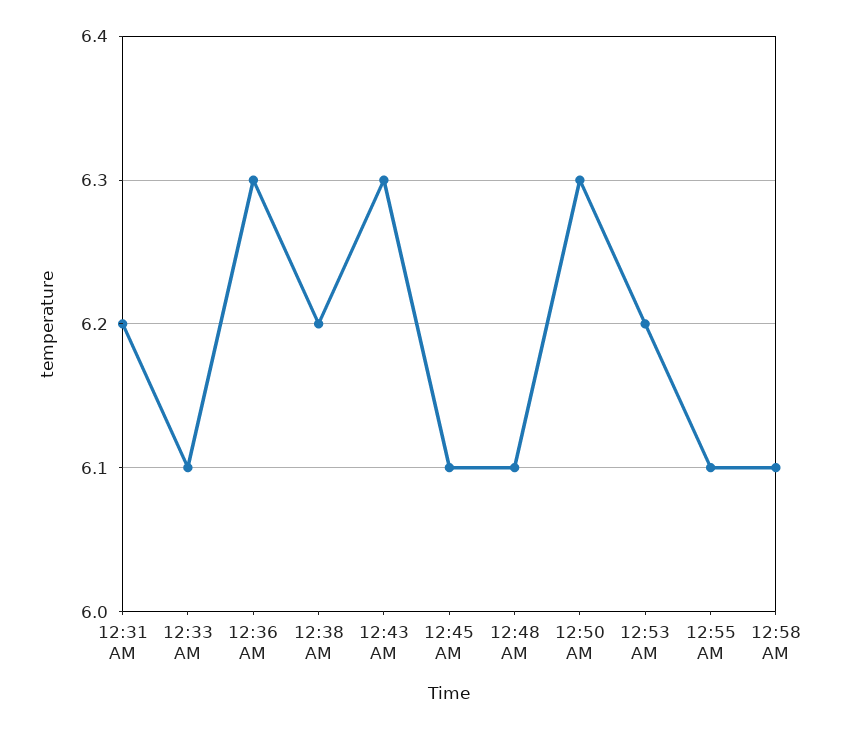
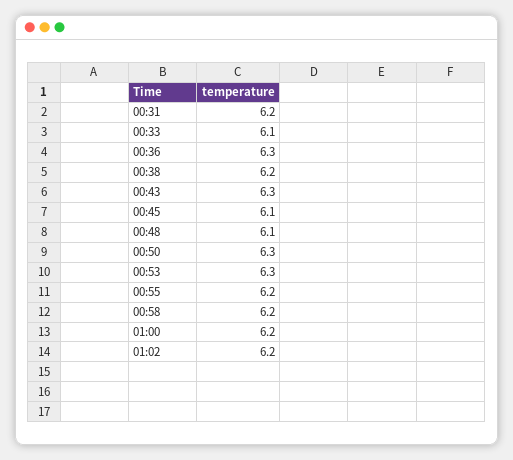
12:53 AM: 6.2 -> 6.3
12:55 AM: 6.1 -> 6.2
12:58 AM: 6.1 -> 6.2
01:00: none -> 6.2
01:02: none -> 6.2

